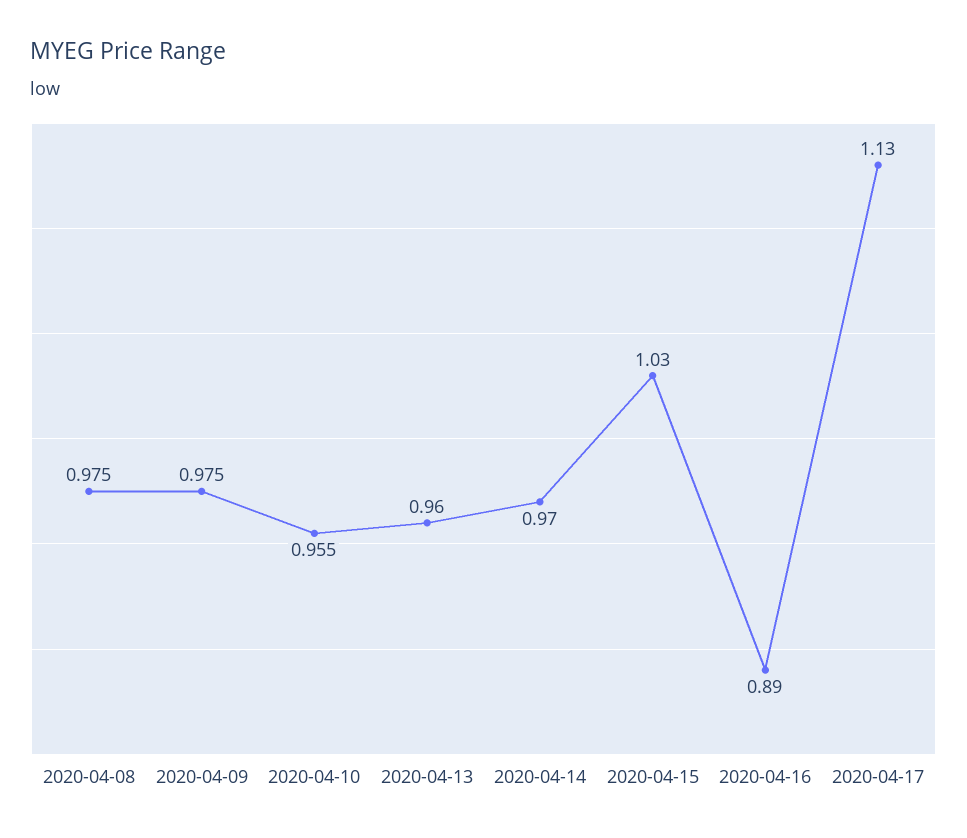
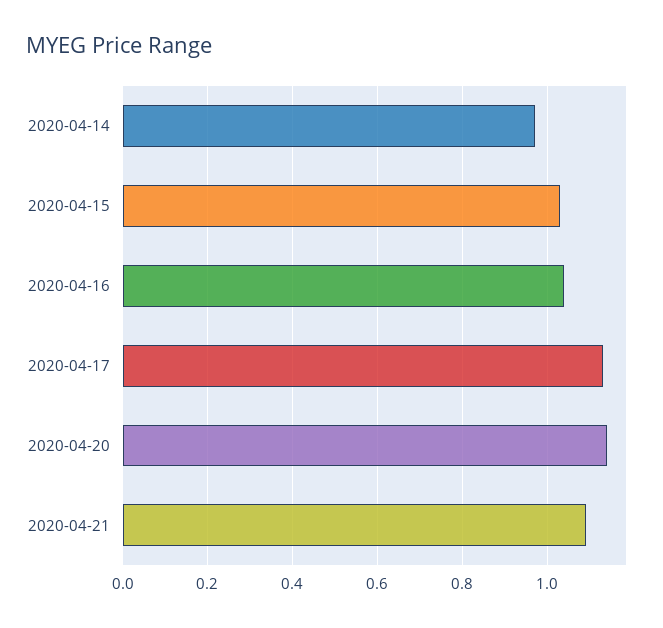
2020-04-08: 0.975 -> none
2020-04-09: 0.975 -> none
2020-04-10: 0.955 -> none
2020-04-13: 0.96 -> none
2020-04-16: 0.89 -> 1.05
2020-04-20: none -> 1.15
2020-04-21: none -> 1.1

